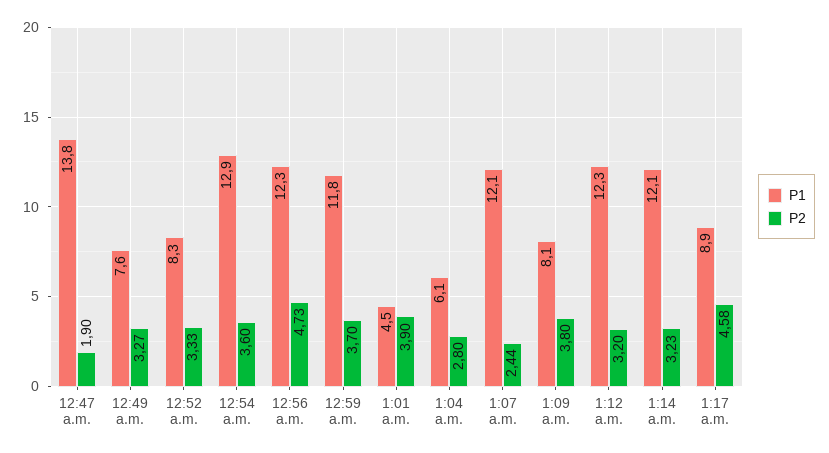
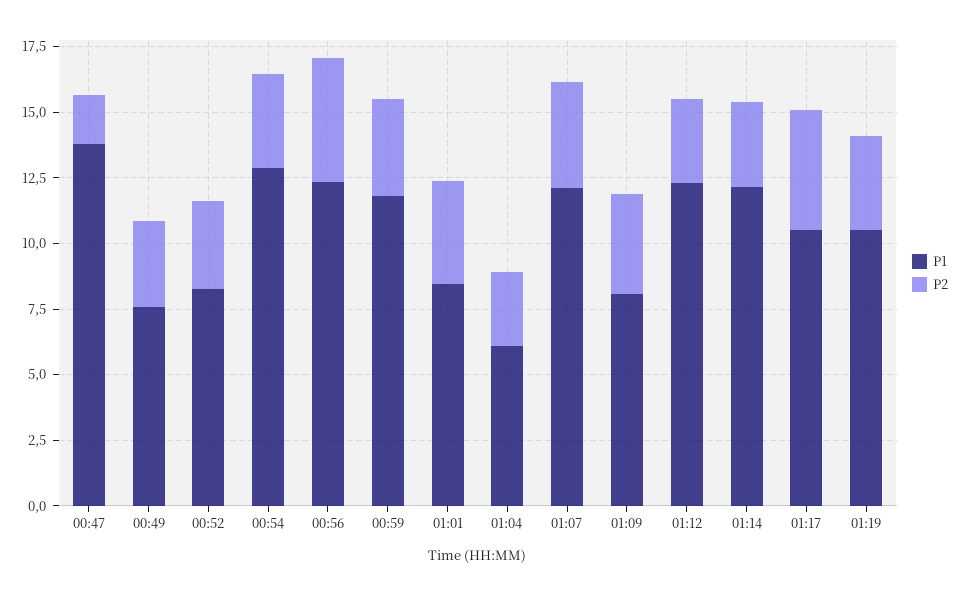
P1, 1:01 a.m.: 4.5 -> 8.5
P2, 1:07 a.m.: 2.44 -> 4
P1, 1:17 a.m.: 8.9 -> 10.5
P1, 01:19: none -> 10.5
P2, 01:19: none -> 3.5

